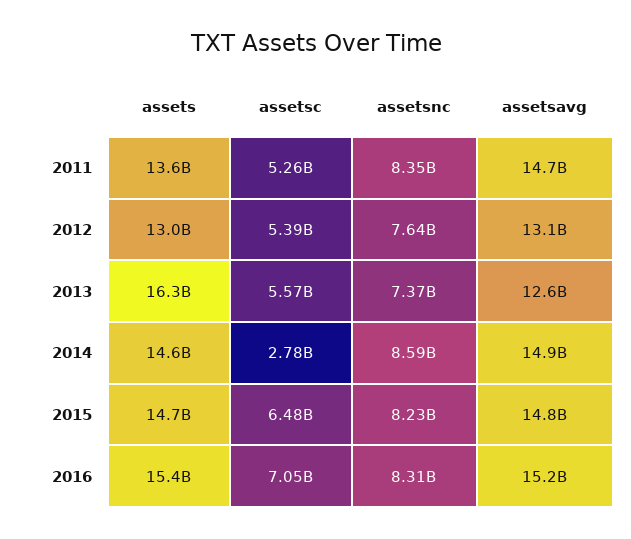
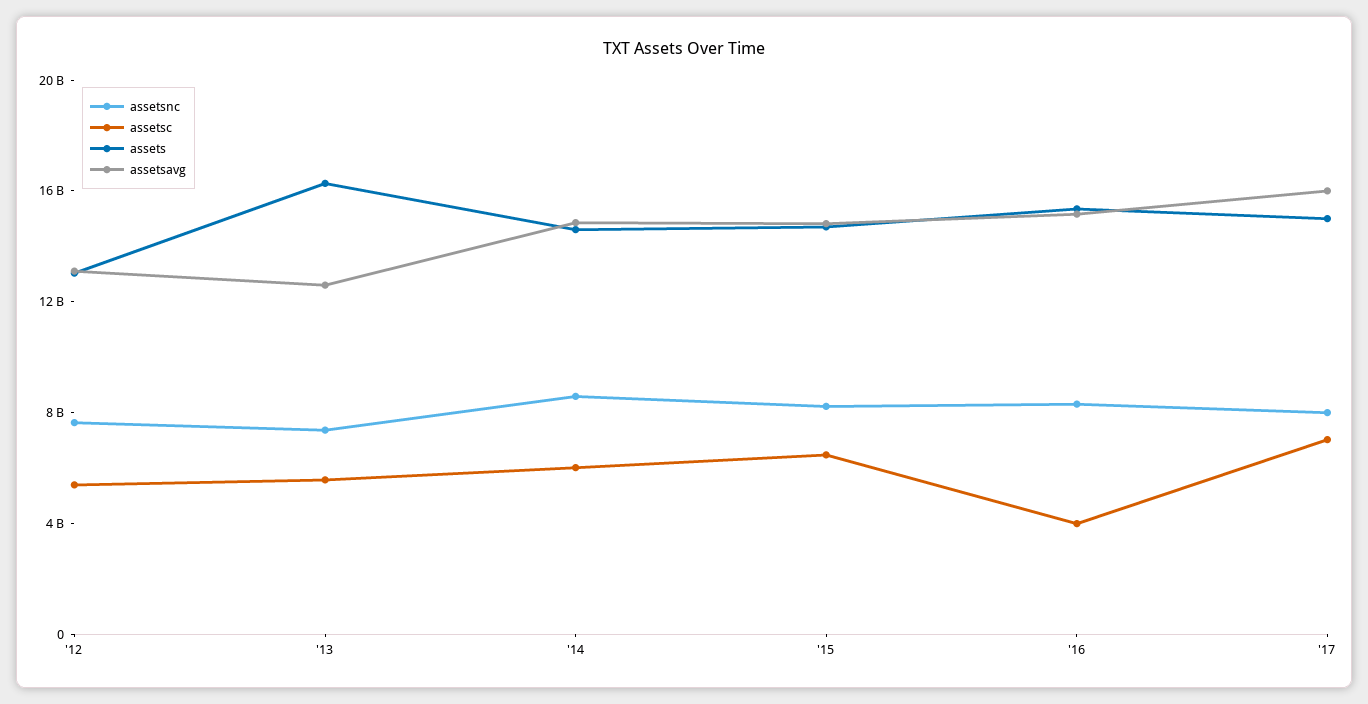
assets, 2011: 13600000000 -> none
assetsc, 2011: 5260000000 -> none
assetsnc, 2011: 8350000000 -> none
assetsavg, 2011: 14700000000 -> none
assetsc, 2014: 2780000000 -> 6000000000
assetsc, 2016: 7050000000 -> 4000000000
assetsnc, '17: none -> 8000000000
assetsc, '17: none -> 7000000000
assets, '17: none -> 15000000000
assetsavg, '17: none -> 16000000000

